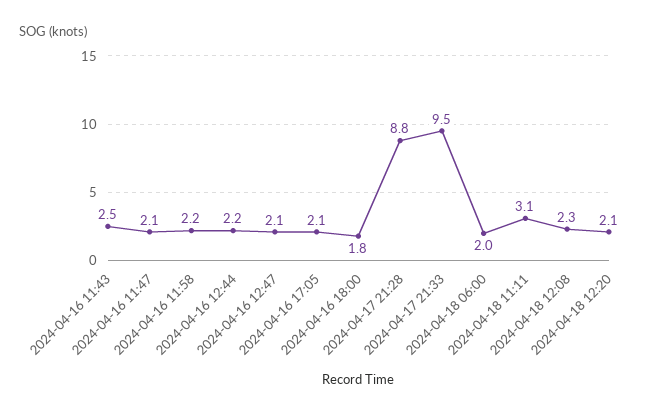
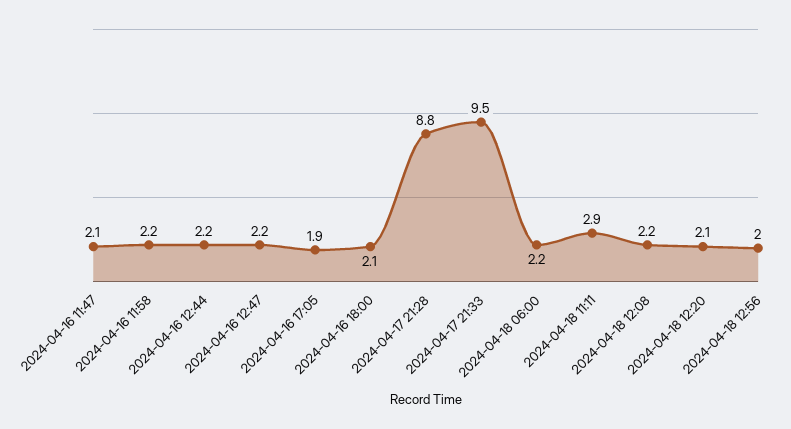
2024-04-16 11:43: 2.5 -> none
2024-04-16 12:47: 2.1 -> 2.2
2024-04-16 17:05: 2.1 -> 1.9
2024-04-16 18:00: 1.8 -> 2.1
2024-04-18 06:00: 2 -> 2.2
2024-04-18 11:11: 3.1 -> 2.9
2024-04-18 12:08: 2.3 -> 2.2
2024-04-18 12:56: none -> 2

